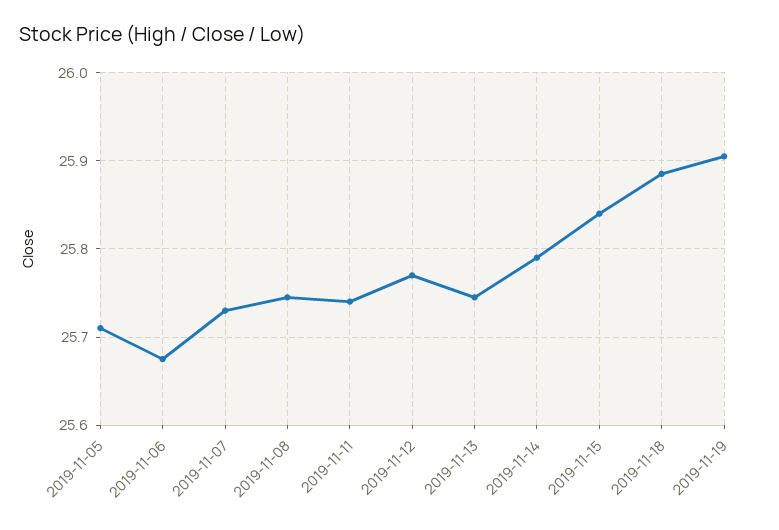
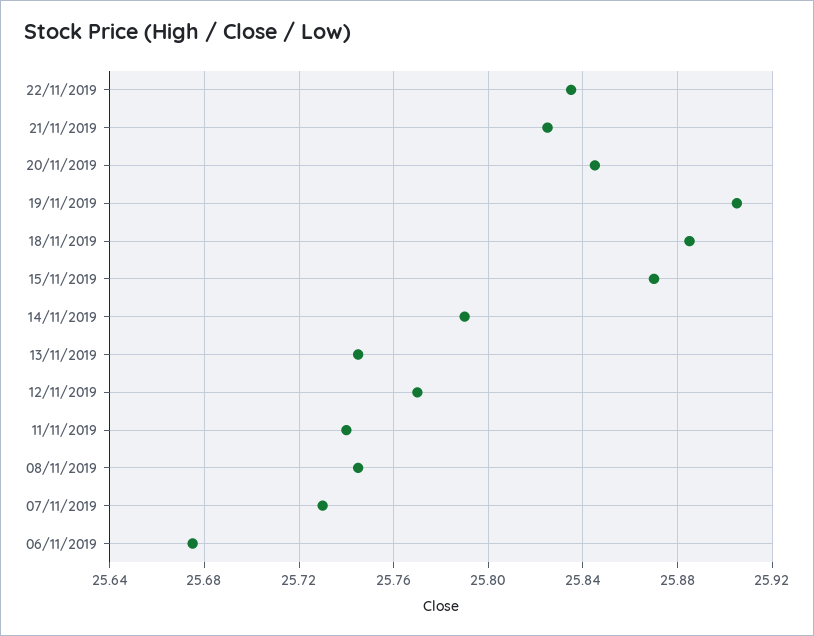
2019-11-05: 25.71 -> none
2019-11-15: 25.84 -> 25.87
22/11/2019: none -> 25.835
21/11/2019: none -> 25.825
20/11/2019: none -> 25.845

